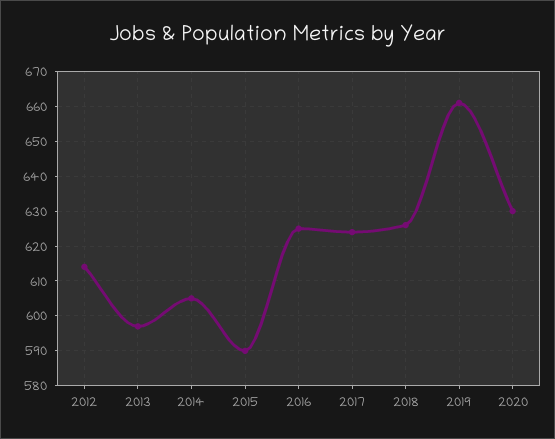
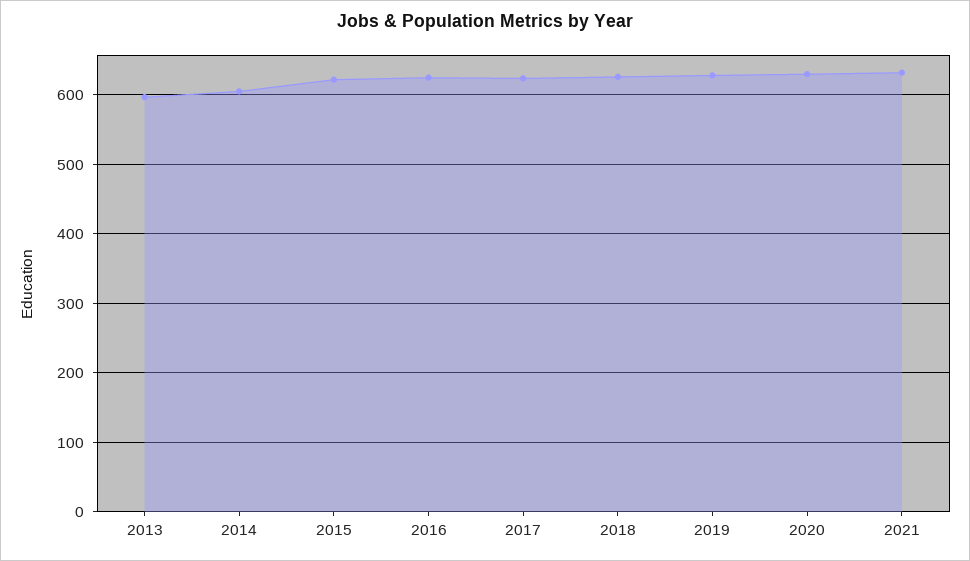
2012: 615 -> none
2015: 590 -> 620
2019: 660 -> 630
2021: none -> 630

